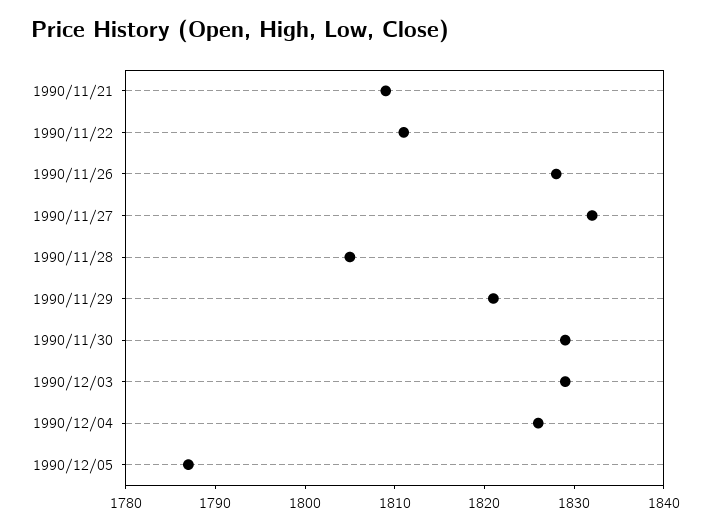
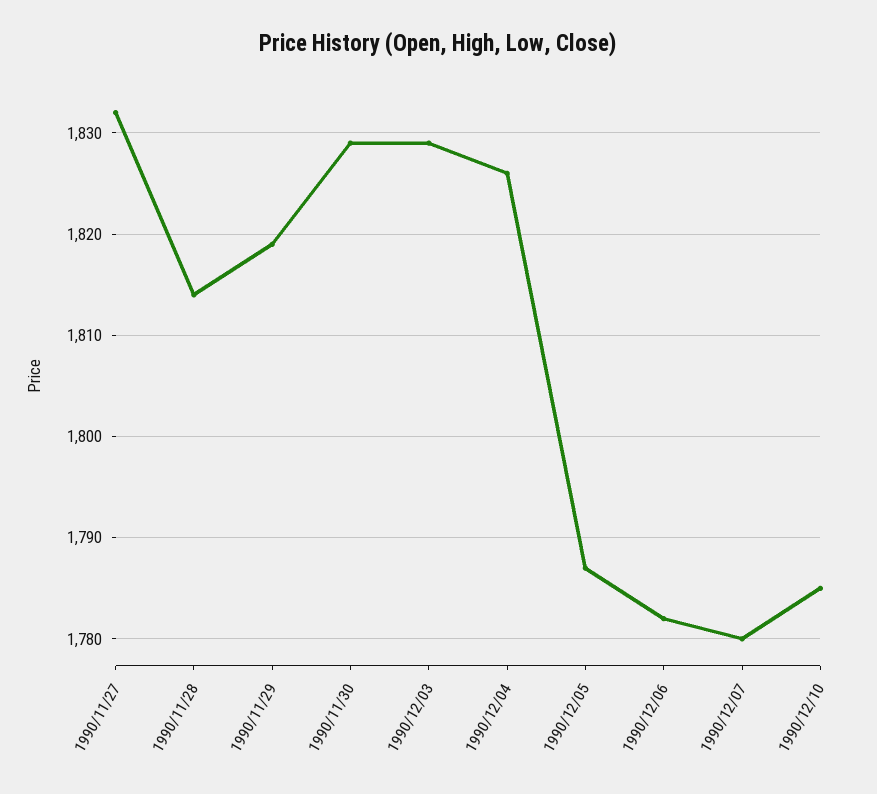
1990/11/21: 1809 -> none
1990/11/22: 1811 -> none
1990/11/26: 1828 -> none
1990/11/28: 1805 -> 1814
1990/11/29: 1821 -> 1819
1990/12/06: none -> 1782
1990/12/07: none -> 1780
1990/12/10: none -> 1785

